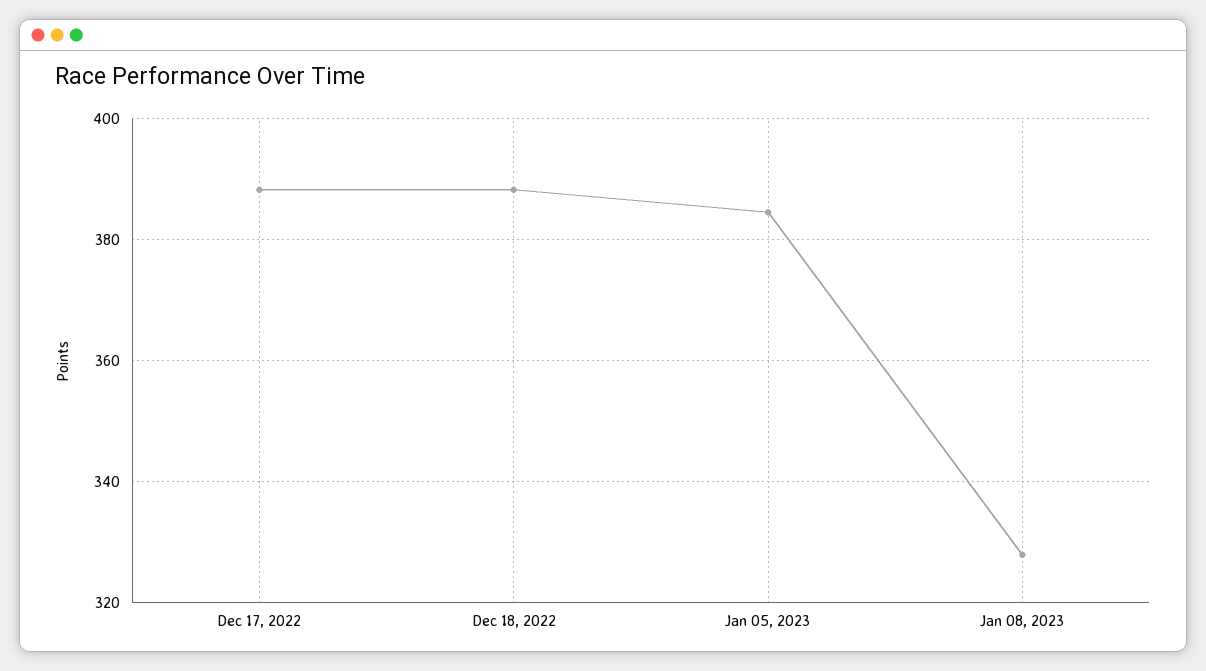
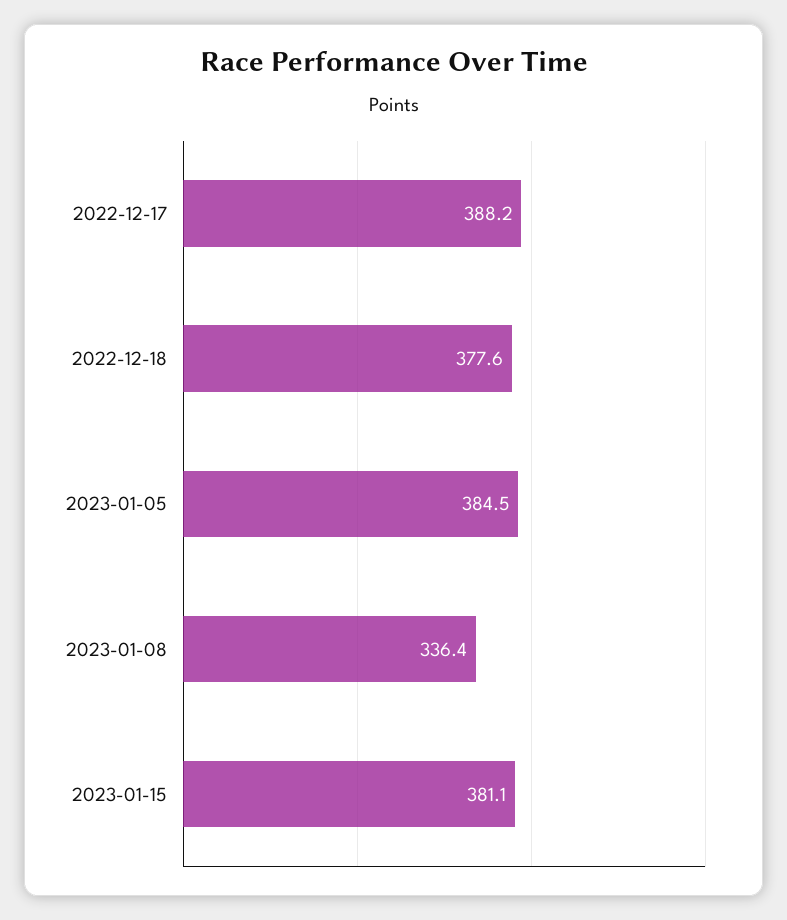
Dec 18, 2022: 388 -> 377.6
Jan 08, 2023: 328 -> 336.4
2023-01-15: none -> 381.1

